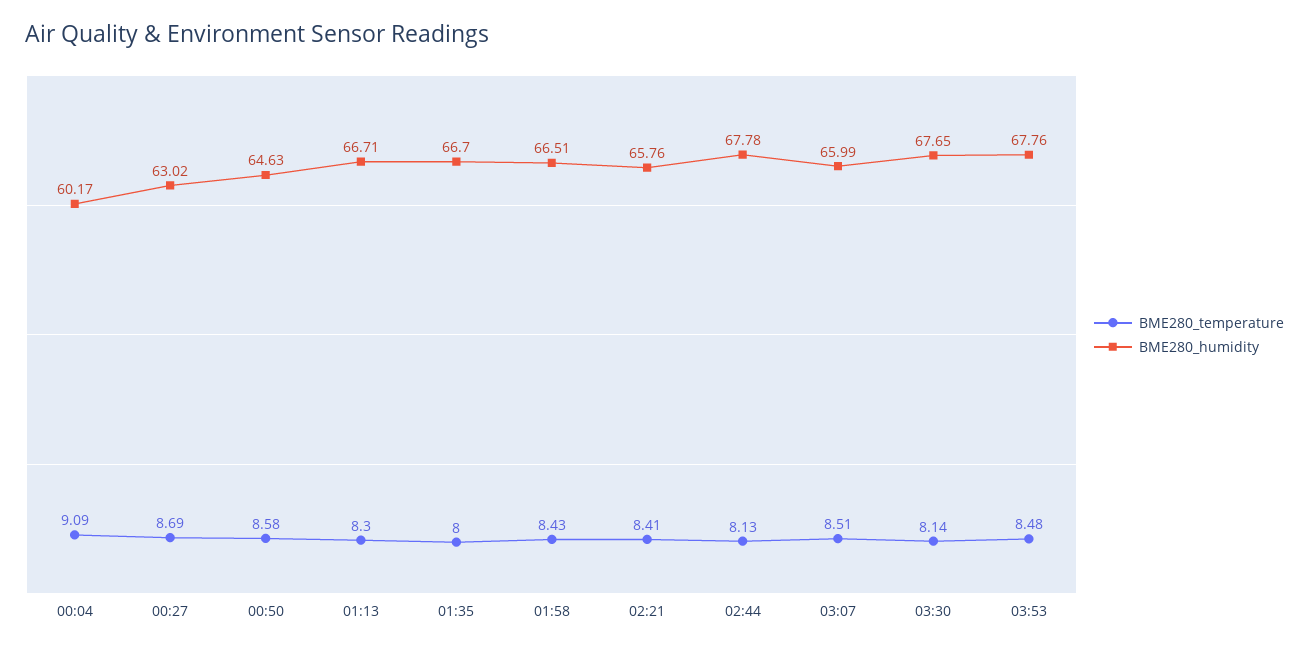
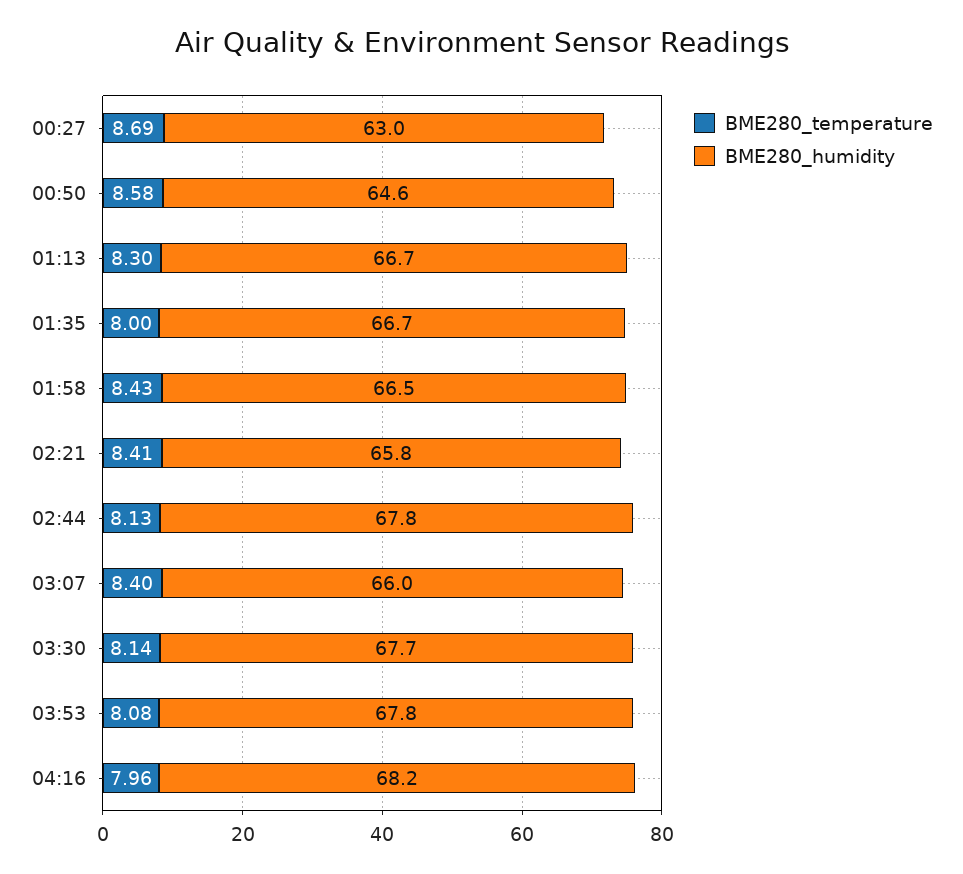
BME280_temperature, 00:04: 9.09 -> none
BME280_humidity, 00:04: 60.17 -> none
BME280_temperature, 03:07: 8.51 -> 8.4
BME280_temperature, 03:53: 8.48 -> 8.08
BME280_temperature, 04:16: none -> 7.96
BME280_humidity, 04:16: none -> 68.2

